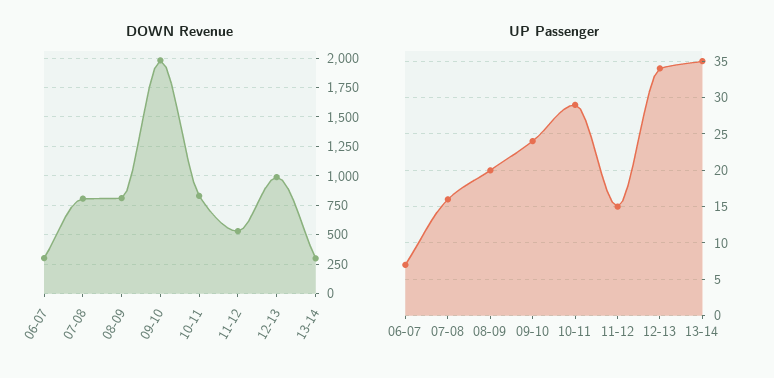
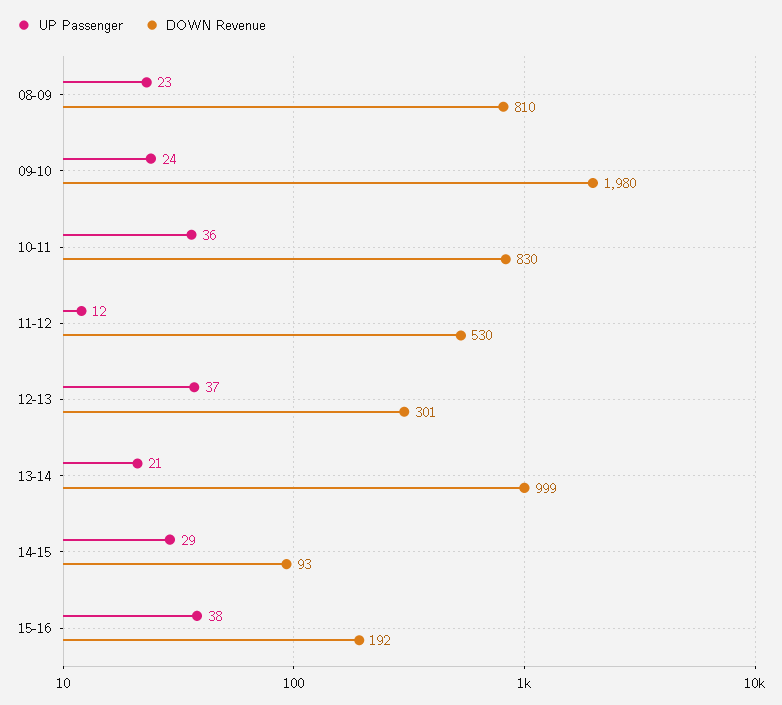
DOWN Revenue, 06-07: 250 -> none
DOWN Revenue, 07-08: 750 -> none
DOWN Revenue, 12-13: 1000 -> 301
DOWN Revenue, 13-14: 250 -> 999
UP Passenger, 06-07: 7 -> none
UP Passenger, 07-08: 16 -> none
UP Passenger, 08-09: 20 -> 23
UP Passenger, 10-11: 29 -> 36
UP Passenger, 11-12: 15 -> 12
UP Passenger, 12-13: 34 -> 37
UP Passenger, 13-14: 35 -> 21
UP Passenger, 14-15: none -> 29
DOWN Revenue, 14-15: none -> 93
UP Passenger, 15-16: none -> 38
DOWN Revenue, 15-16: none -> 192

